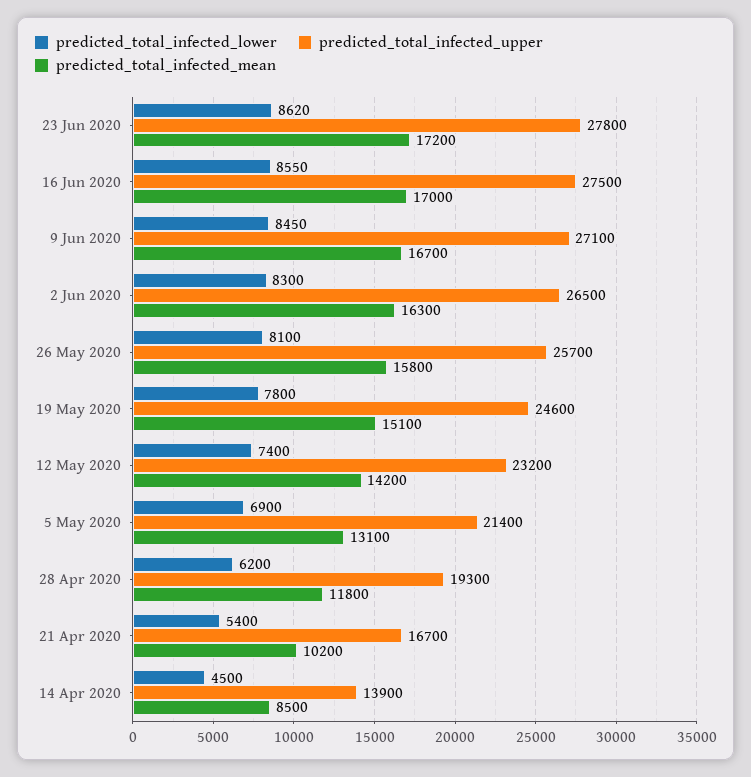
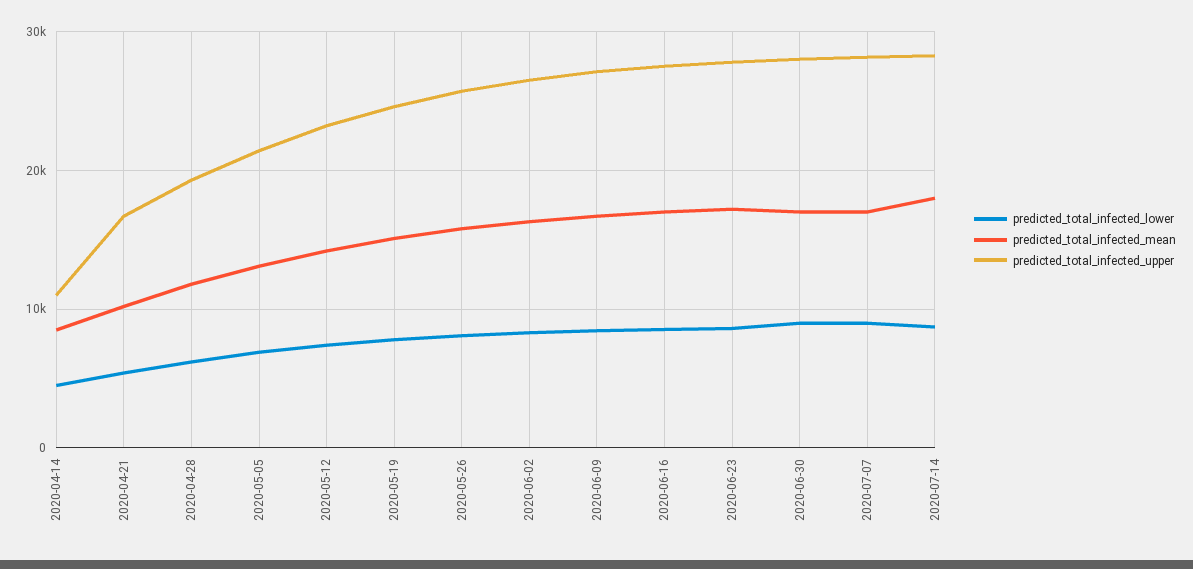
predicted_total_infected_upper, 14 Apr 2020: 13900 -> 11000
predicted_total_infected_lower, 2020-06-30: none -> 9000
predicted_total_infected_mean, 2020-06-30: none -> 17000
predicted_total_infected_upper, 2020-06-30: none -> 28000
predicted_total_infected_lower, 2020-07-07: none -> 9000
predicted_total_infected_mean, 2020-07-07: none -> 17000
predicted_total_infected_upper, 2020-07-07: none -> 28000
predicted_total_infected_lower, 2020-07-14: none -> 9000
predicted_total_infected_mean, 2020-07-14: none -> 18000
predicted_total_infected_upper, 2020-07-14: none -> 28000

